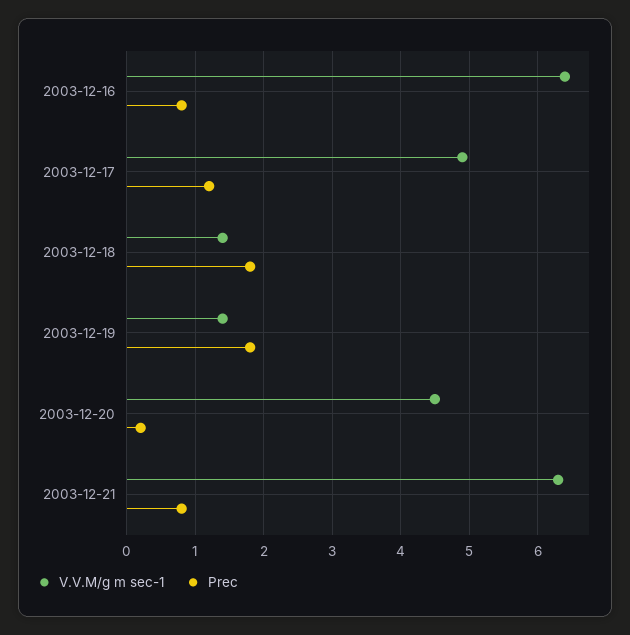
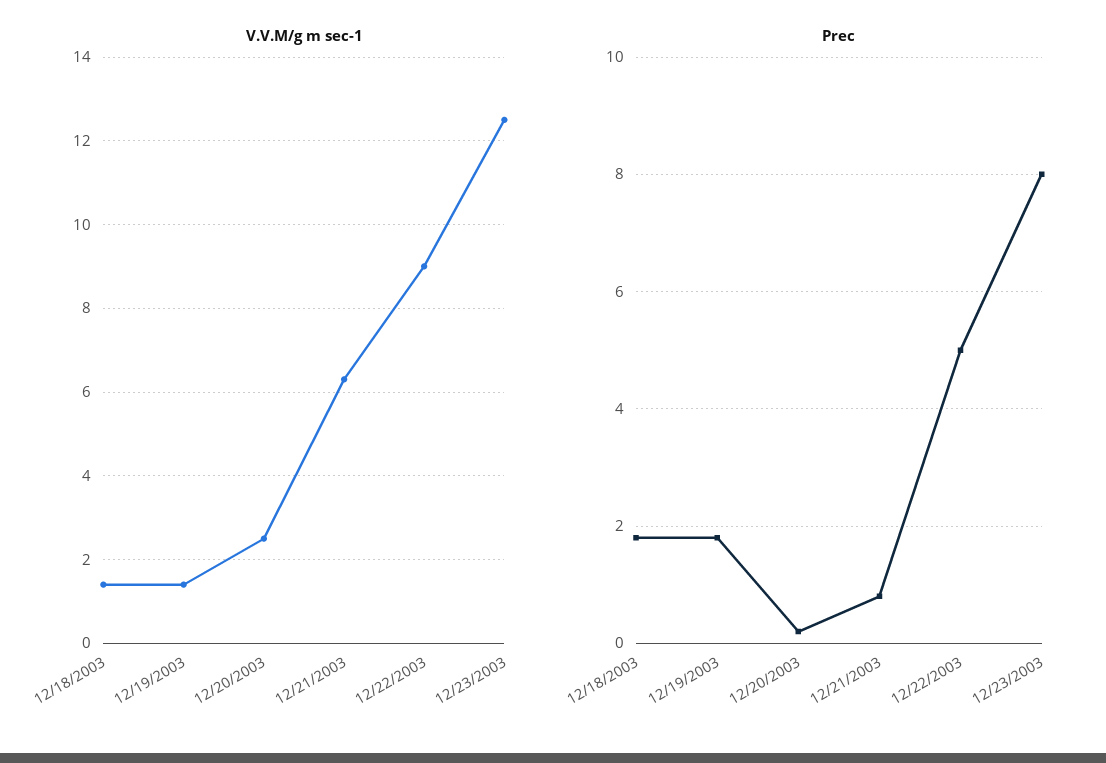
V.V.M/g m sec-1, 2003-12-16: 6.4 -> none
Prec, 2003-12-16: 0.8 -> none
V.V.M/g m sec-1, 2003-12-17: 4.9 -> none
Prec, 2003-12-17: 1.2 -> none
V.V.M/g m sec-1, 2003-12-20: 4.5 -> 2.5
V.V.M/g m sec-1, 12/22/2003: none -> 9
V.V.M/g m sec-1, 12/23/2003: none -> 12.5
Prec, 12/22/2003: none -> 5
Prec, 12/23/2003: none -> 8

